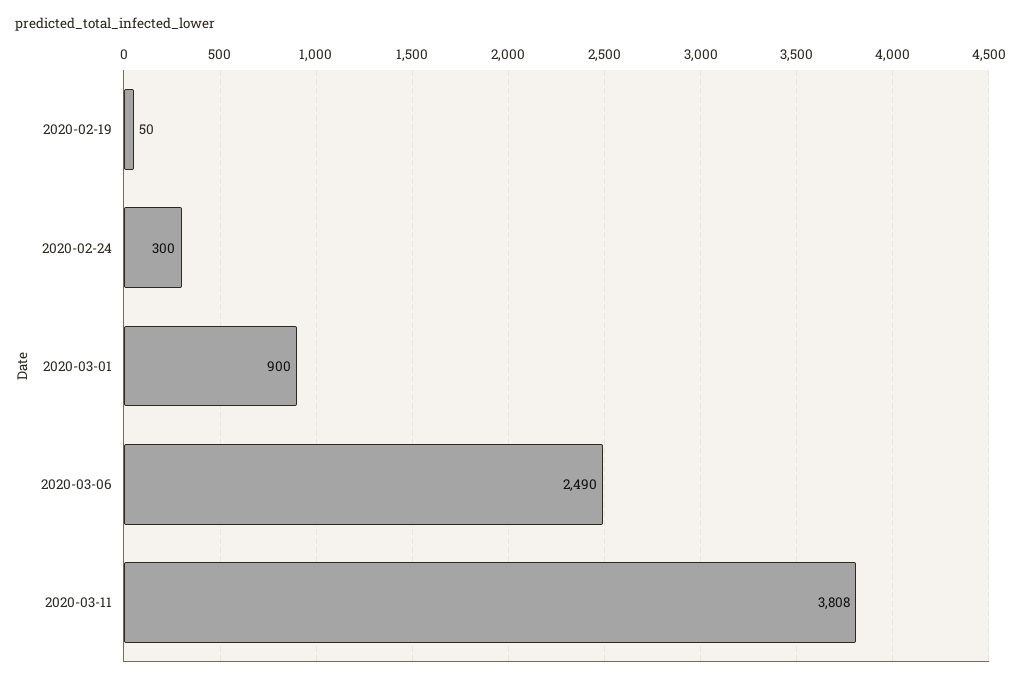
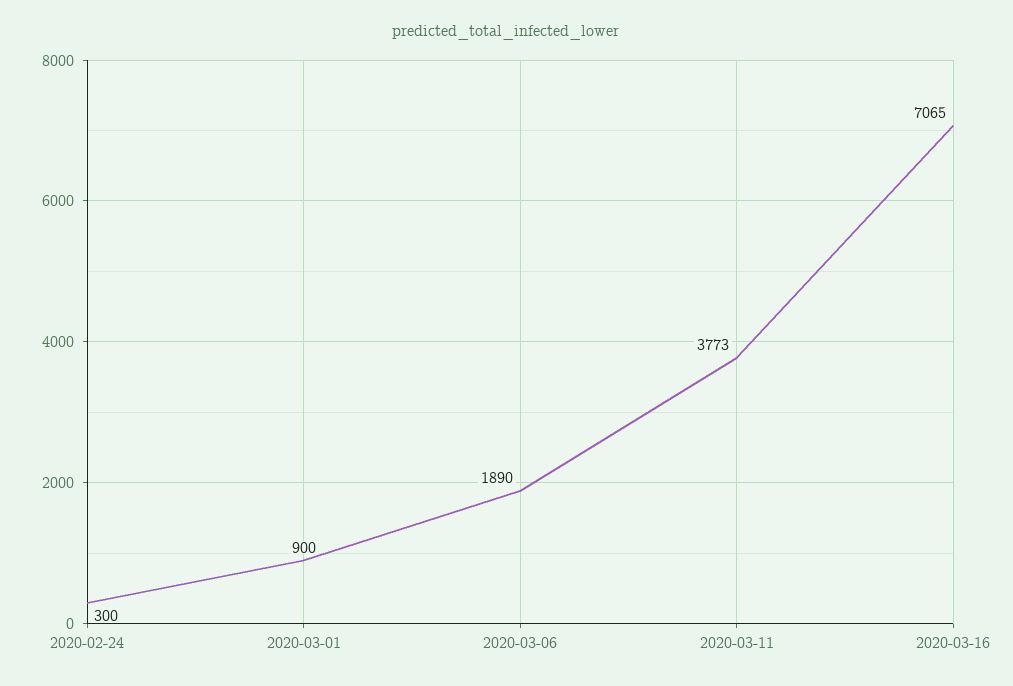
2020-02-19: 50 -> none
2020-03-06: 2490 -> 1890
2020-03-11: 3808 -> 3773
2020-03-16: none -> 7065

